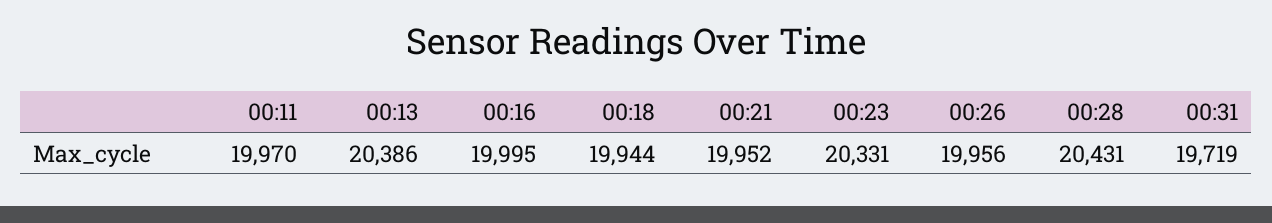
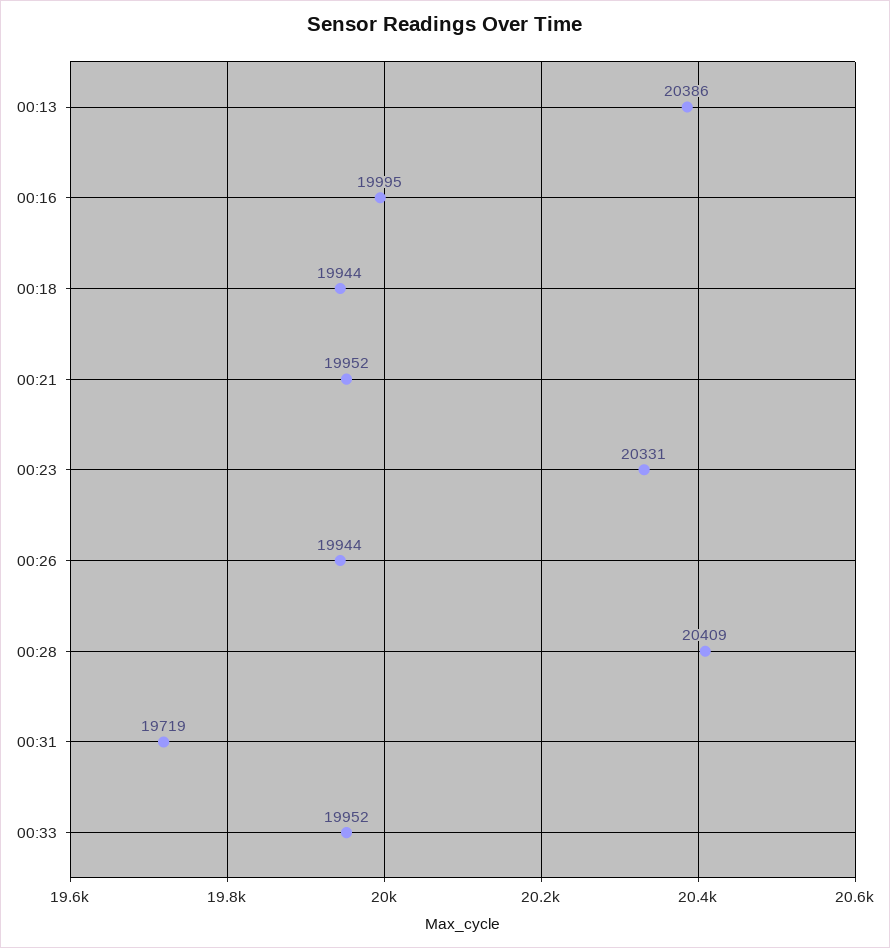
00:11: 19970 -> none
00:26: 19956 -> 19944
00:28: 20431 -> 20409
00:33: none -> 19952

